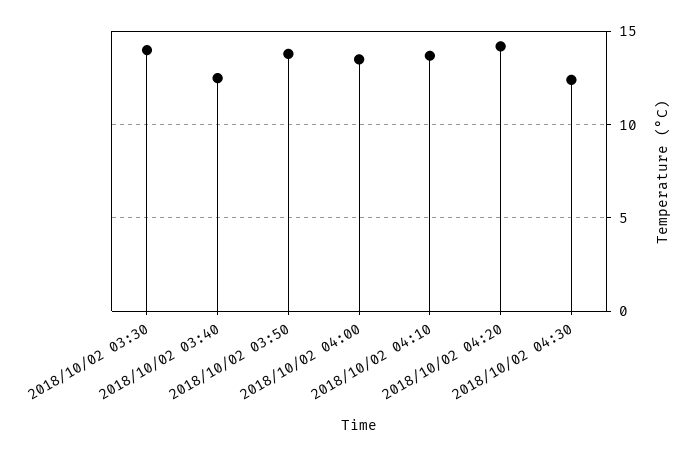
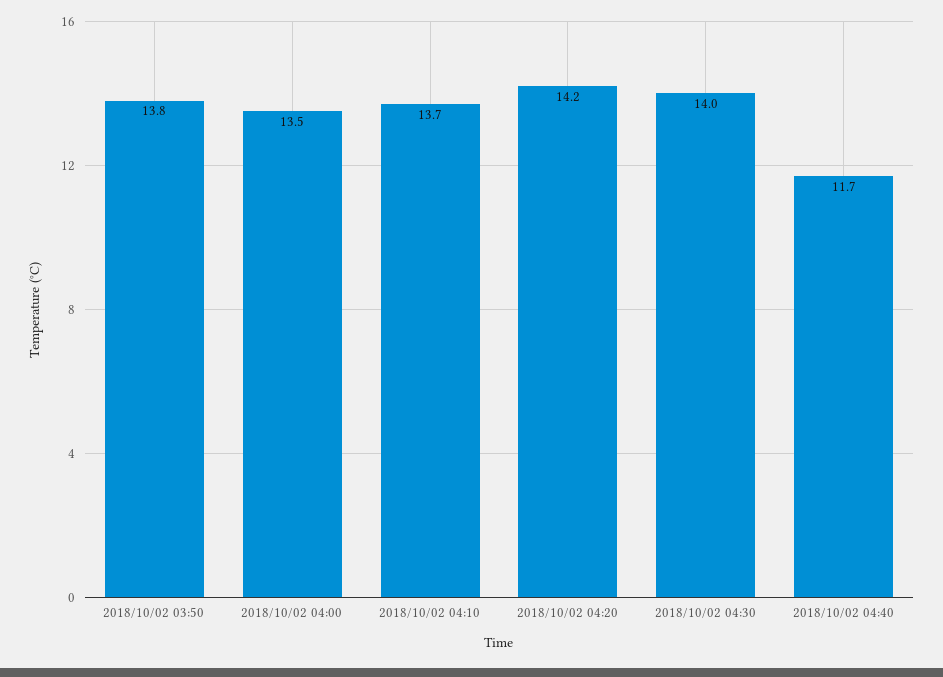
2018/10/02 03:30: 14 -> none
2018/10/02 03:40: 12.5 -> none
2018/10/02 04:30: 12.5 -> 14
2018/10/02 04:40: none -> 11.7

